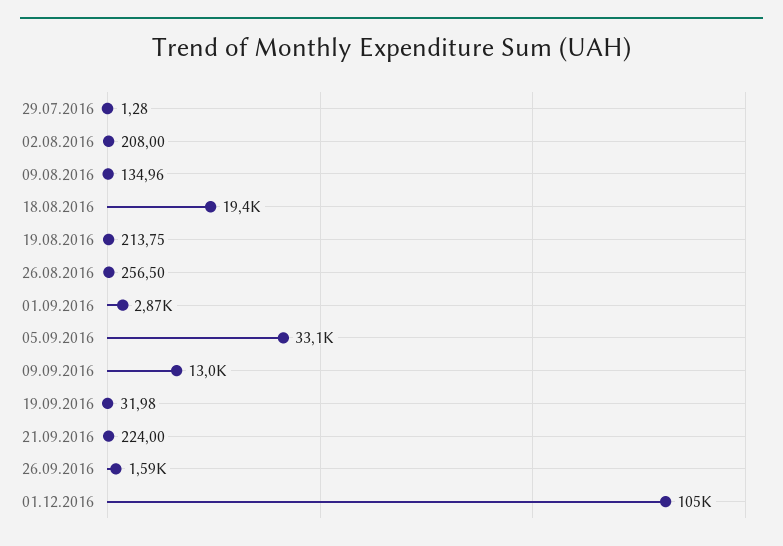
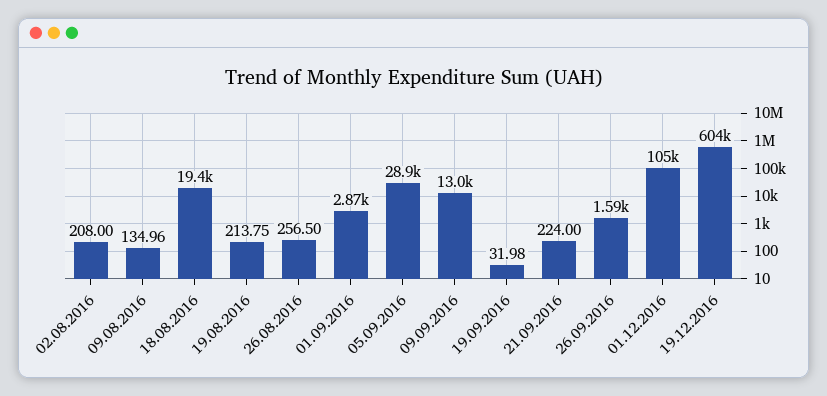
29.07.2016: 1.28 -> none
05.09.2016: 33100 -> 28900
19.12.2016: none -> 604000

